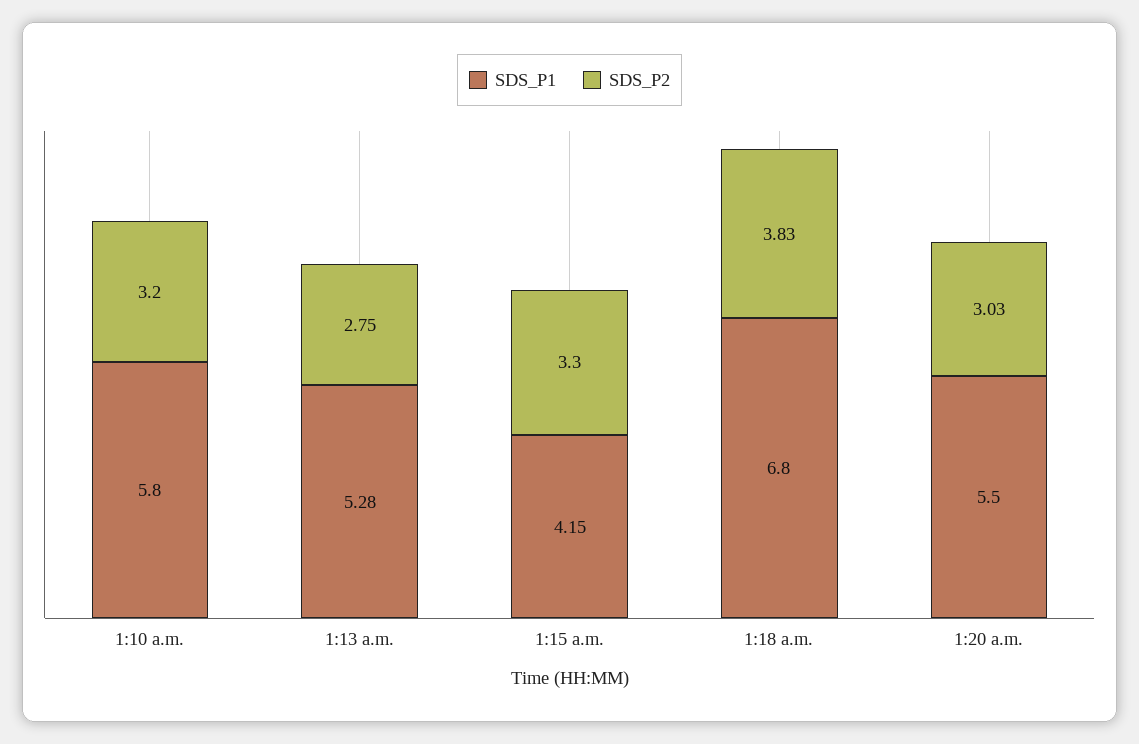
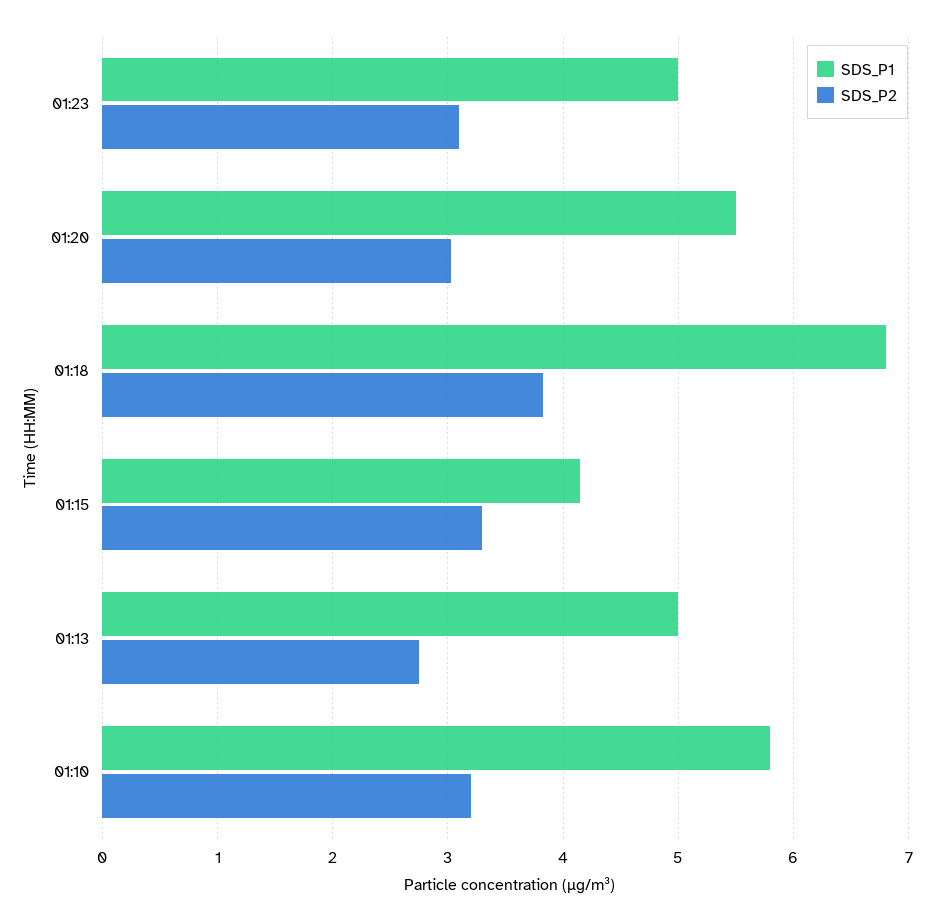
SDS_P1, 1:13 a.m.: 5.28 -> 5
SDS_P1, 01:23: none -> 5
SDS_P2, 01:23: none -> 3.1

